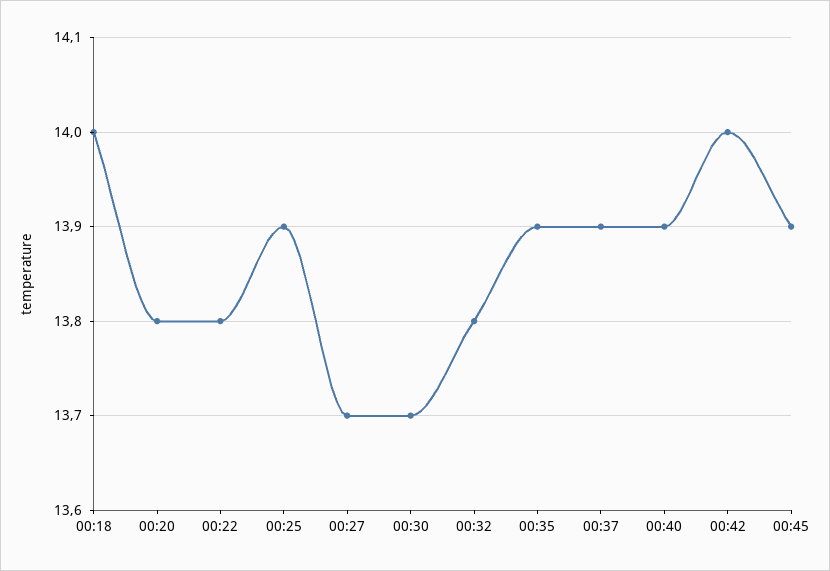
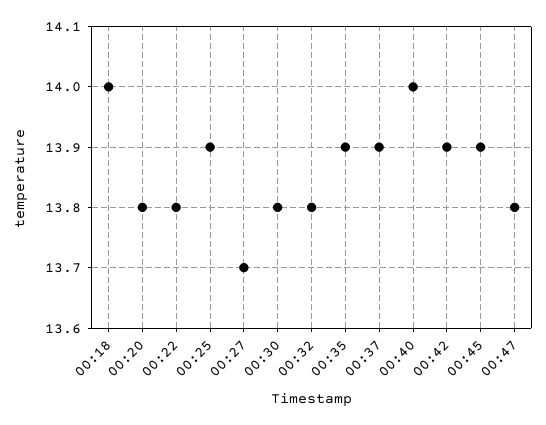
00:30: 13.7 -> 13.8
00:40: 13.9 -> 14
00:42: 14 -> 13.9
00:47: none -> 13.8

